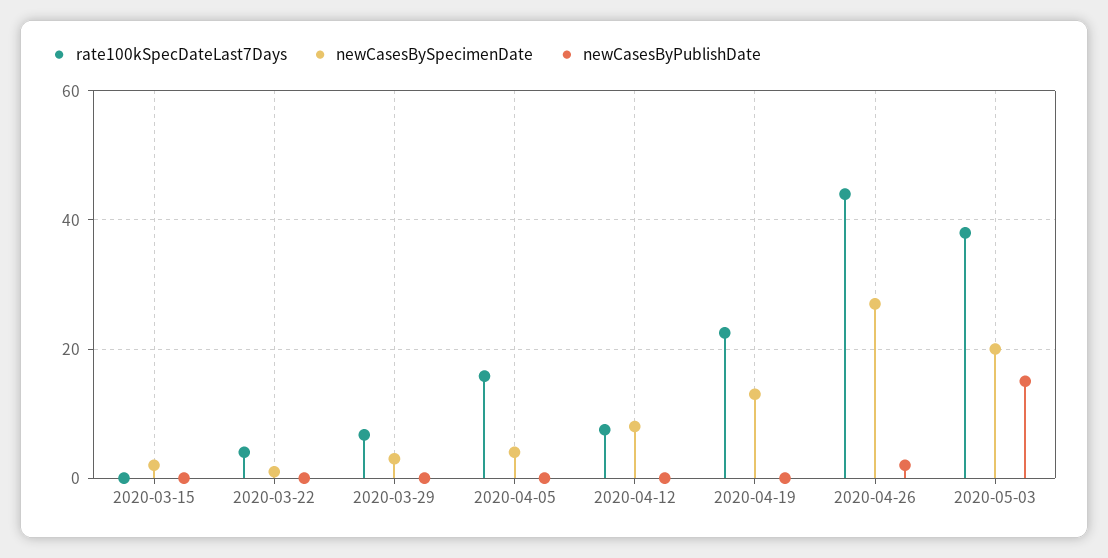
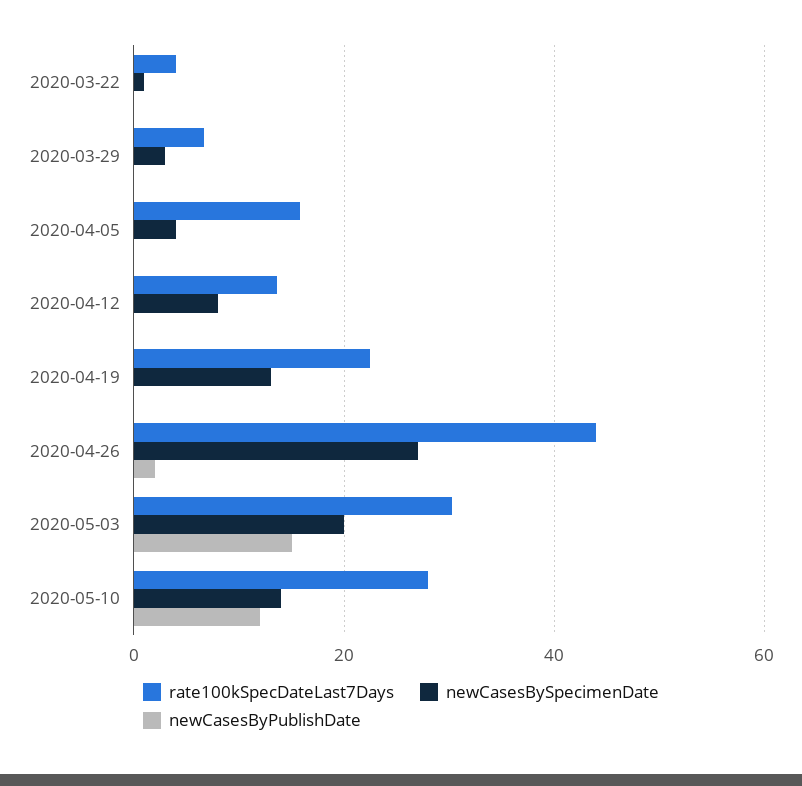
rate100kSpecDateLast7Days, 2020-03-15: 0 -> none
newCasesBySpecimenDate, 2020-03-15: 2 -> none
newCasesByPublishDate, 2020-03-15: 0 -> none
rate100kSpecDateLast7Days, 2020-04-12: 8 -> 14
rate100kSpecDateLast7Days, 2020-05-03: 38 -> 30
rate100kSpecDateLast7Days, 2020-05-10: none -> 28
newCasesBySpecimenDate, 2020-05-10: none -> 14
newCasesByPublishDate, 2020-05-10: none -> 12

